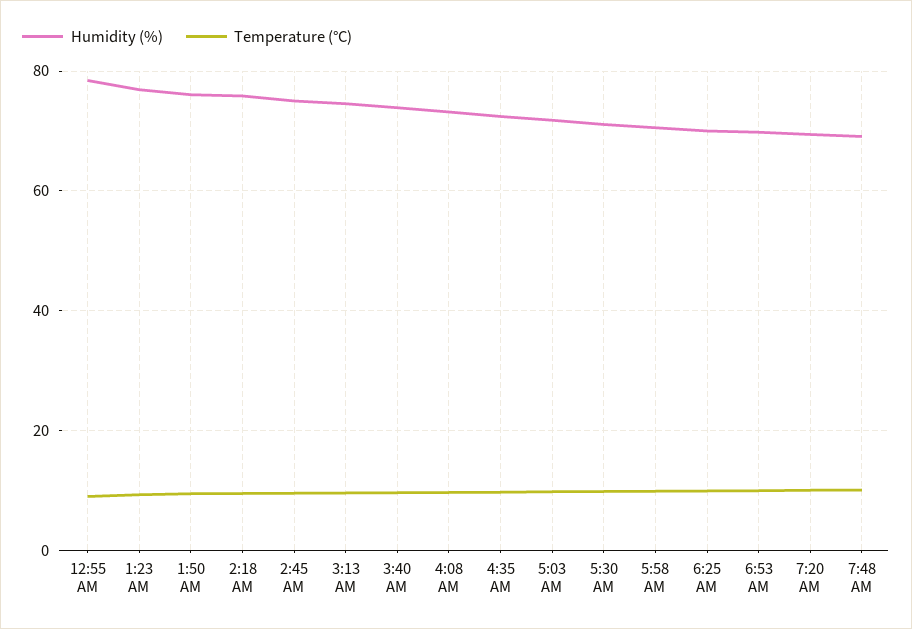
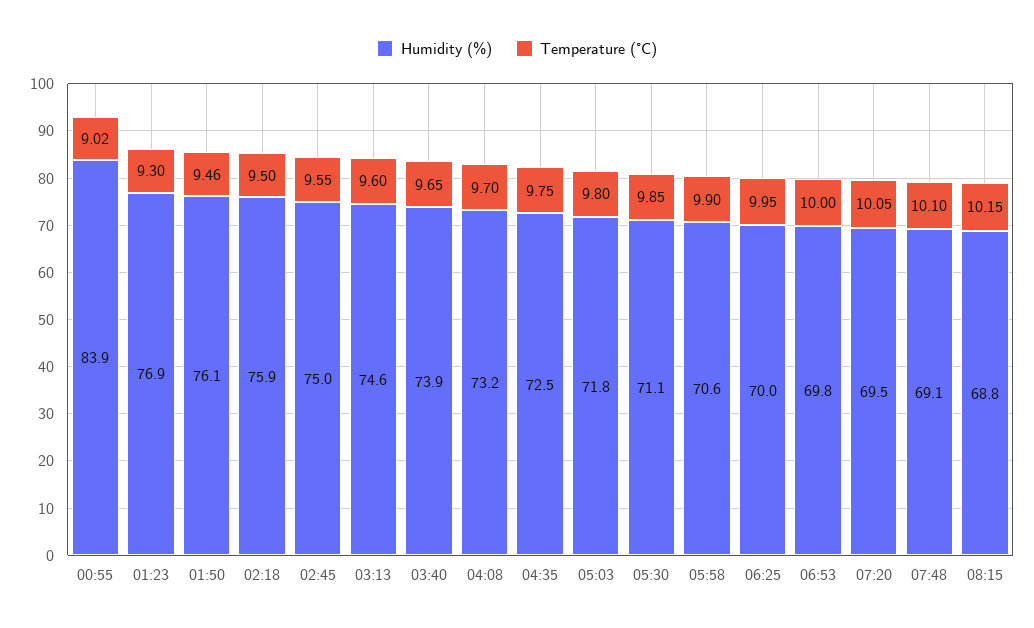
Humidity (%), 12:55 AM: 78 -> 83.9
Humidity (%), 08:15: none -> 68.8
Temperature (°C), 08:15: none -> 10.15

